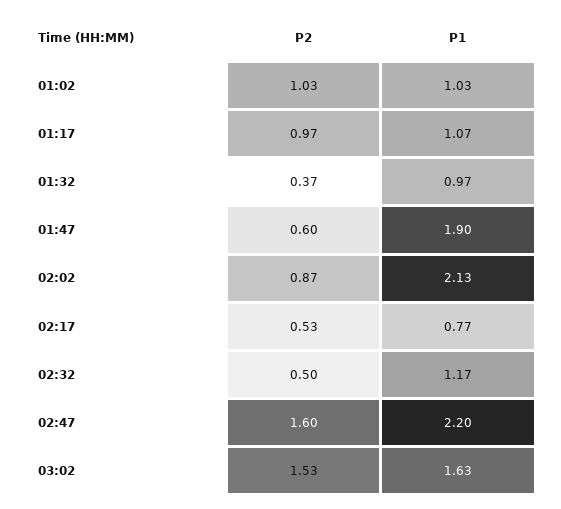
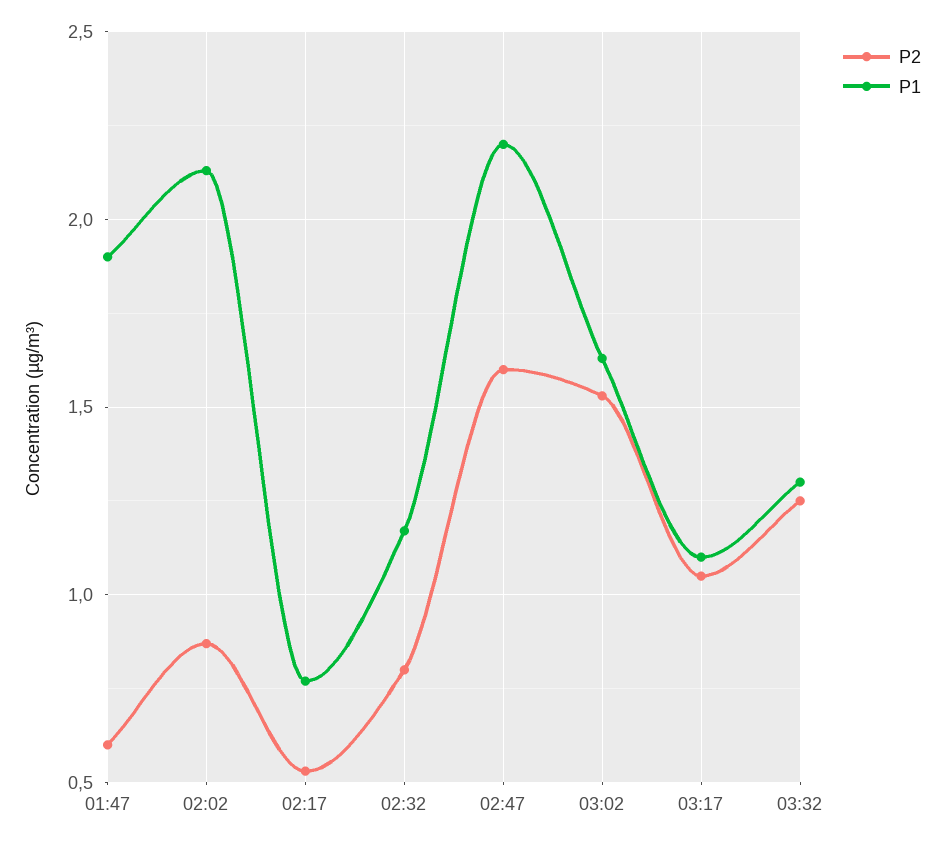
P2, 01:02: 1.03 -> none
P1, 01:02: 1.03 -> none
P2, 01:17: 0.97 -> none
P1, 01:17: 1.07 -> none
P2, 01:32: 0.37 -> none
P1, 01:32: 0.97 -> none
P2, 02:32: 0.5 -> 0.8
P2, 03:17: none -> 1.05
P1, 03:17: none -> 1.1
P2, 03:32: none -> 1.25
P1, 03:32: none -> 1.3

